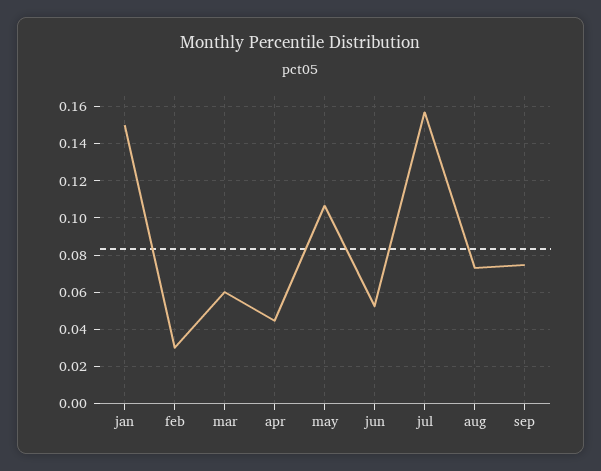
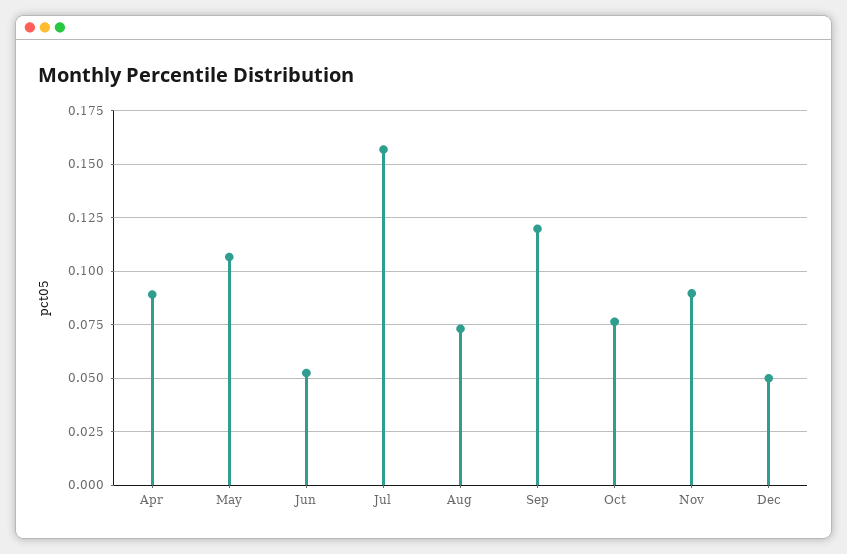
jan: 0.15 -> none
feb: 0.03 -> none
mar: 0.06 -> none
apr: 0.045 -> 0.09
sep: 0.075 -> 0.12
Oct: none -> 0.075
Nov: none -> 0.09
Dec: none -> 0.05

